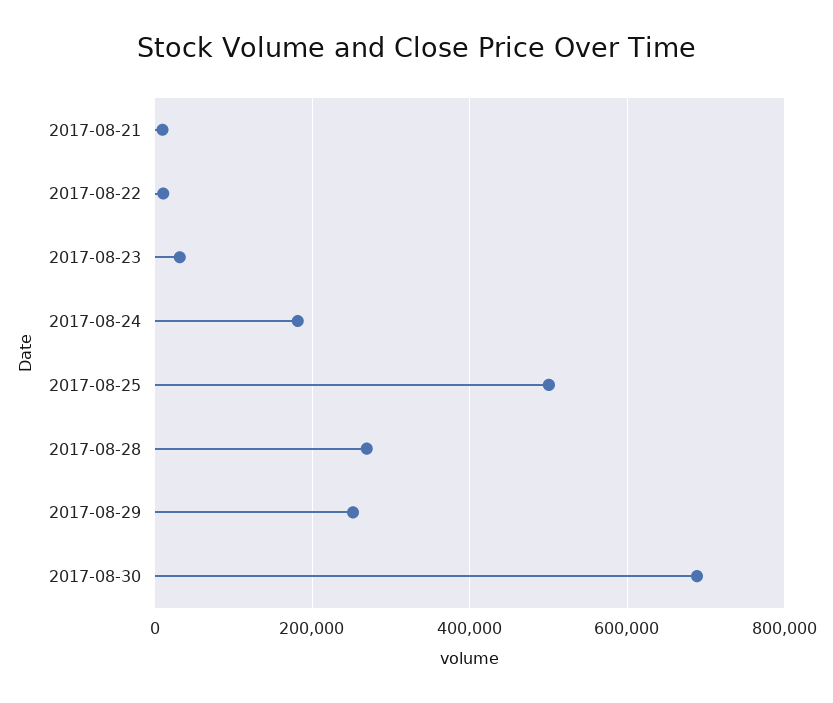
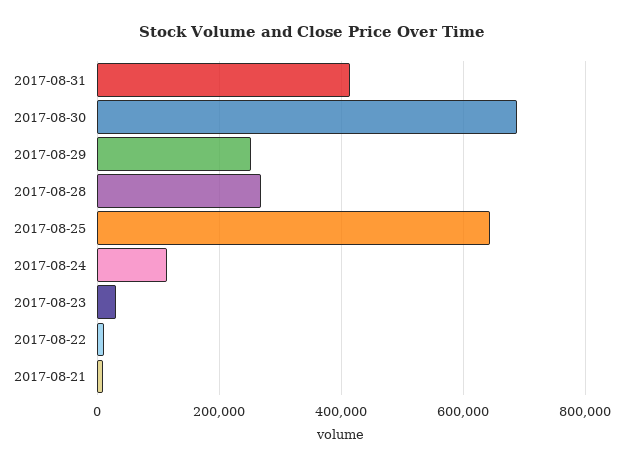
2017-08-24: 180000 -> 120000
2017-08-25: 500000 -> 640000
2017-08-31: none -> 420000

